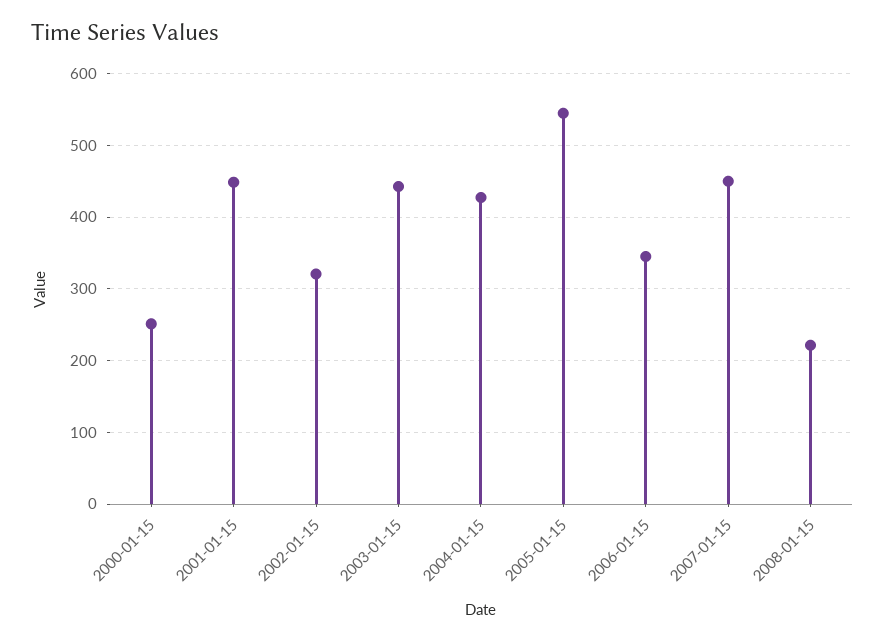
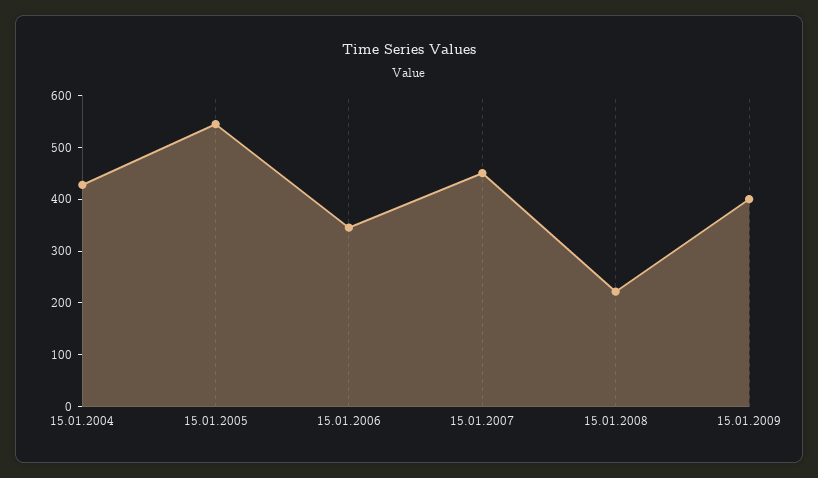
2000-01-15: 250 -> none
2001-01-15: 450 -> none
2002-01-15: 320 -> none
2003-01-15: 440 -> none
15.01.2009: none -> 400

